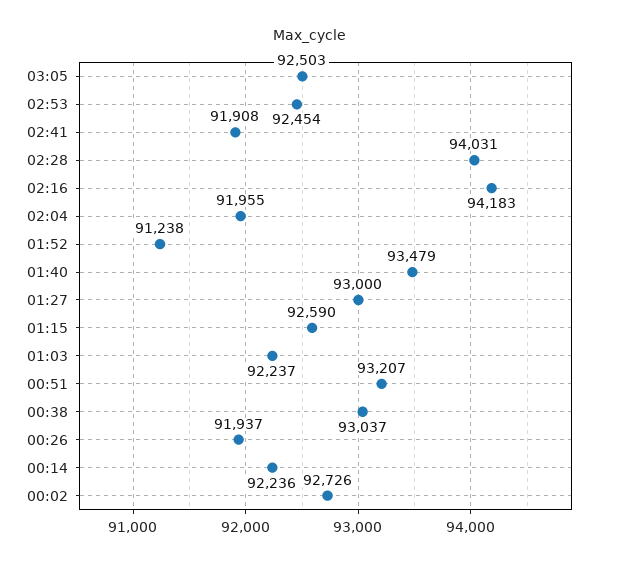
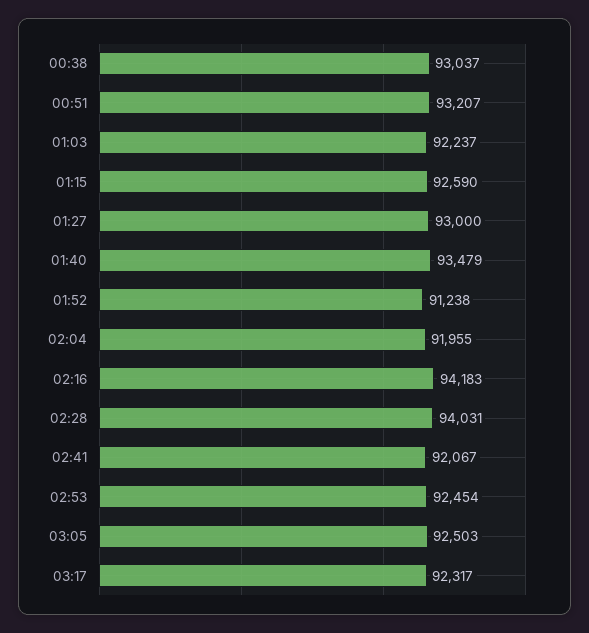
02:41: 91908 -> 92067
00:26: 91937 -> none
00:14: 92236 -> none
00:02: 92726 -> none
03:17: none -> 92317

